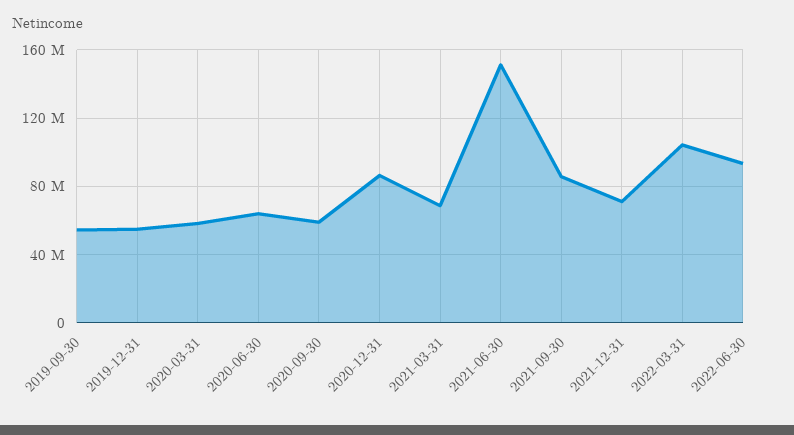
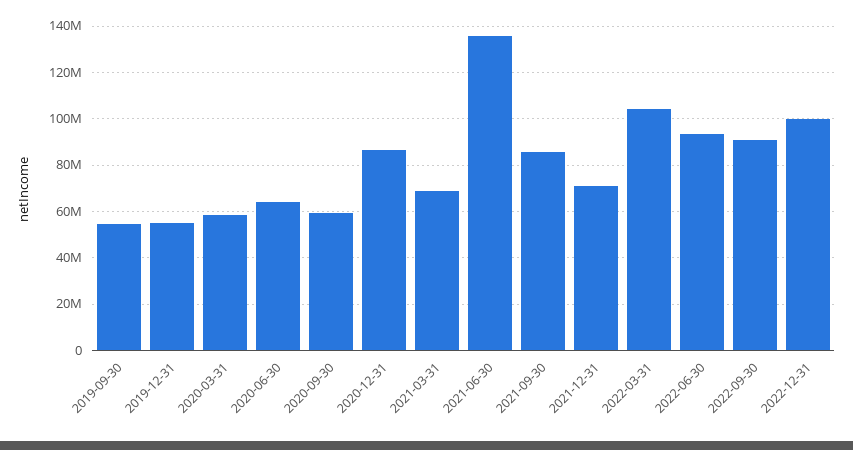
2021-06-30: 150000000 -> 135000000
2022-09-30: none -> 90000000
2022-12-31: none -> 100000000

